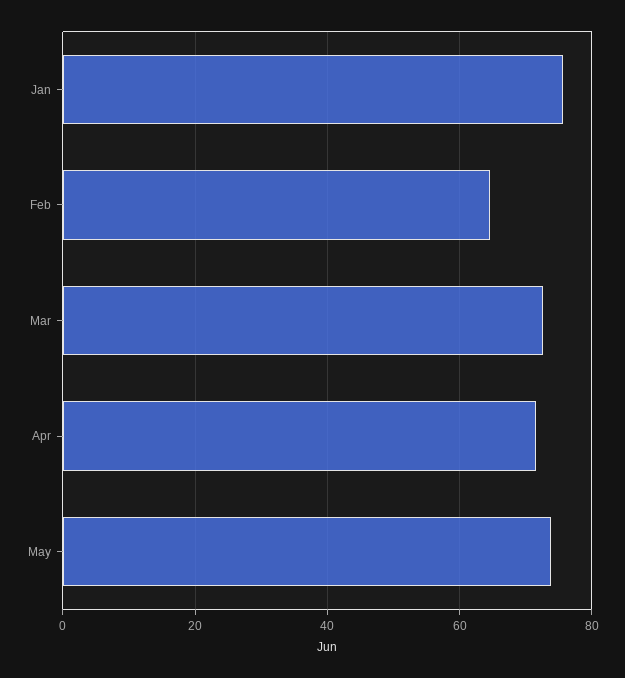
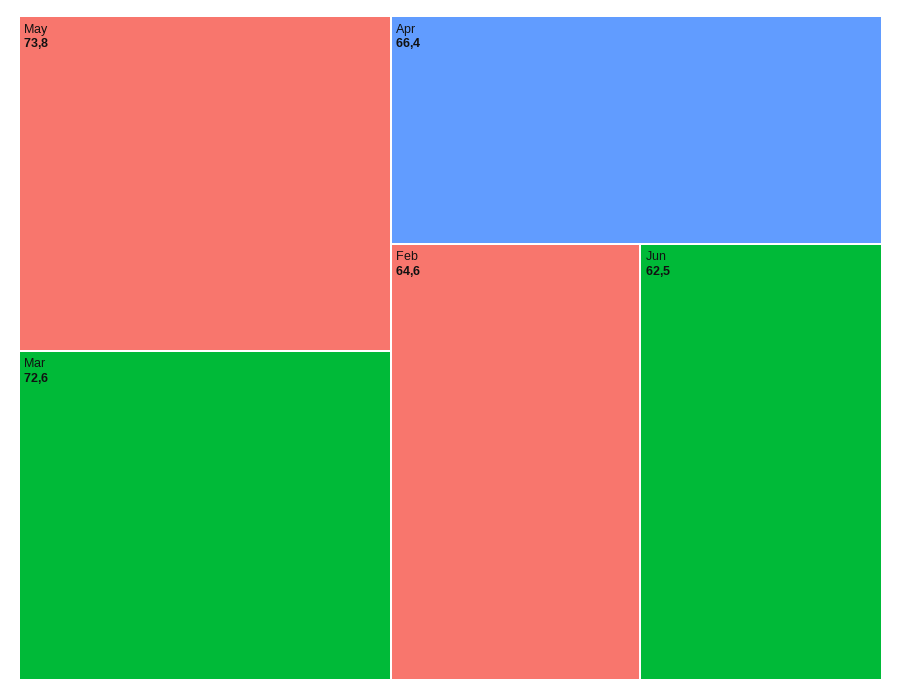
Jan: 76 -> none
Apr: 72 -> 66.4
Jun: none -> 62.5

